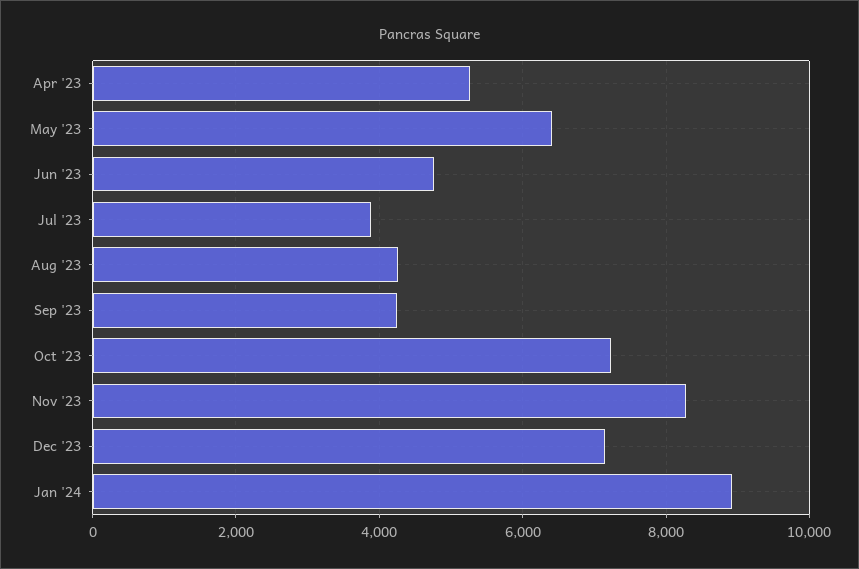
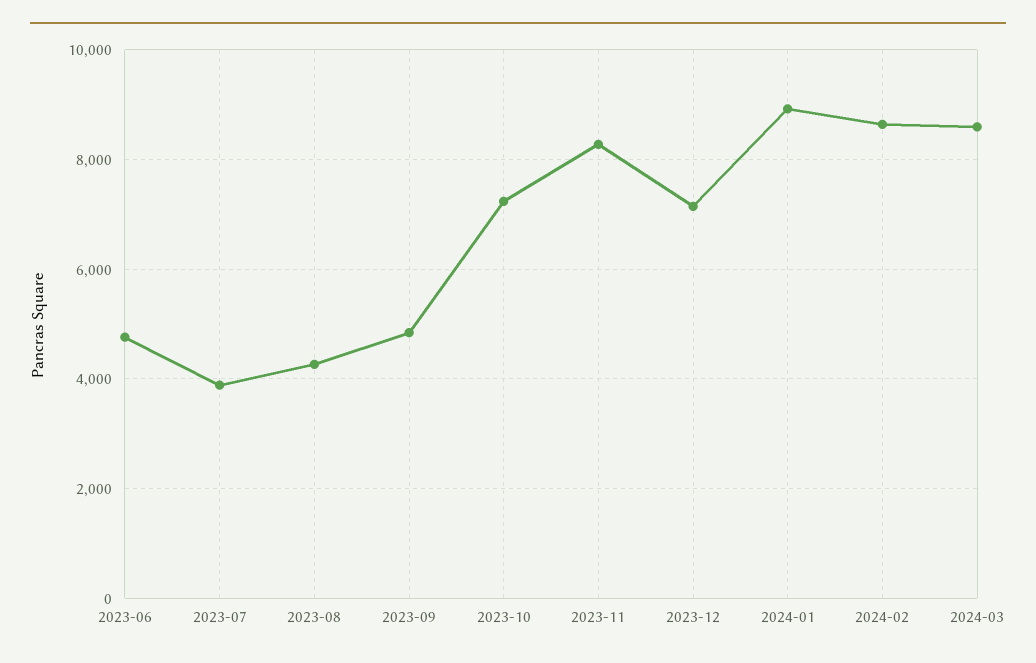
Apr '23: 5200 -> none
May '23: 6400 -> none
Sep '23: 4200 -> 4800
2024-02: none -> 8600
2024-03: none -> 8600

